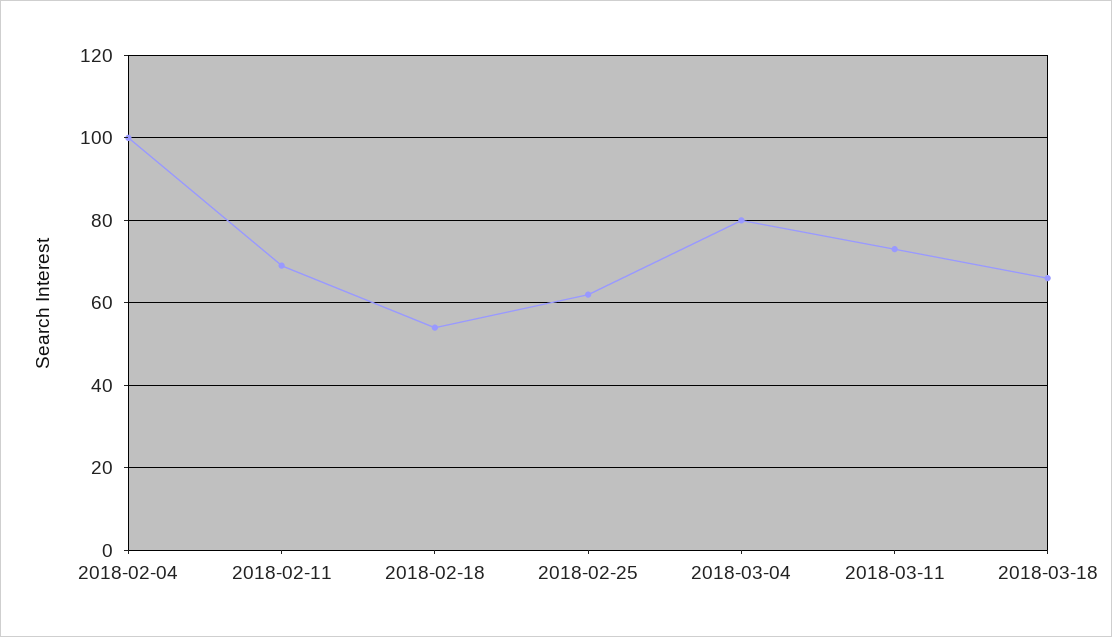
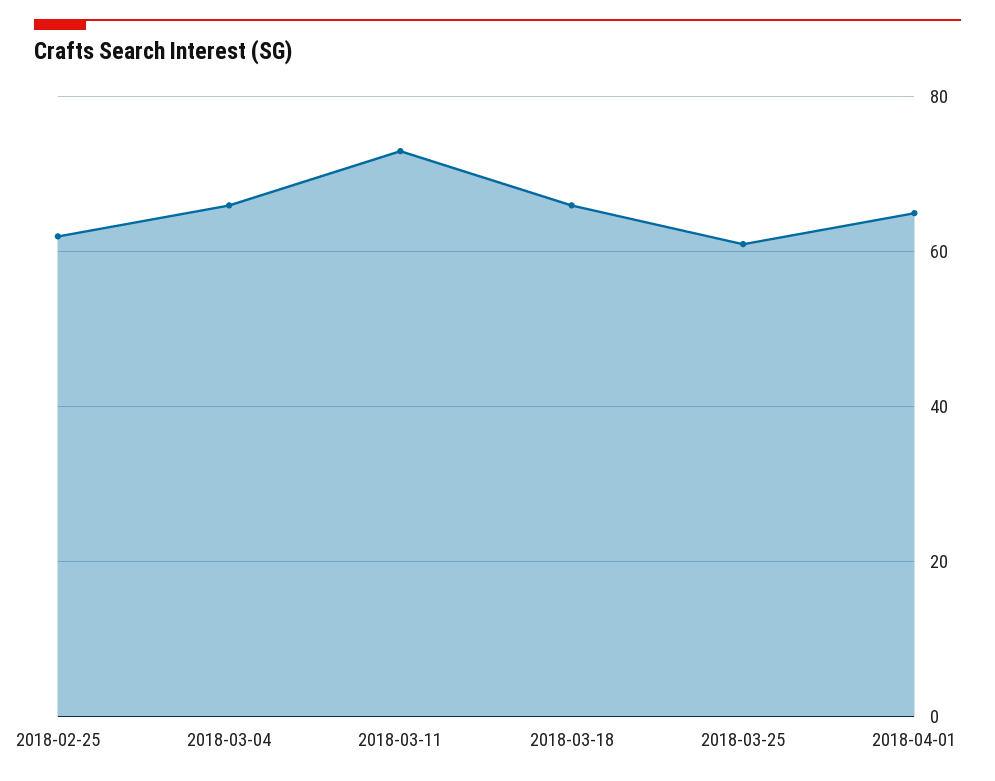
2018-02-04: 100 -> none
2018-02-11: 70 -> none
2018-02-18: 55 -> none
2018-03-04: 80 -> 65
2018-03-25: none -> 60
2018-04-01: none -> 65

